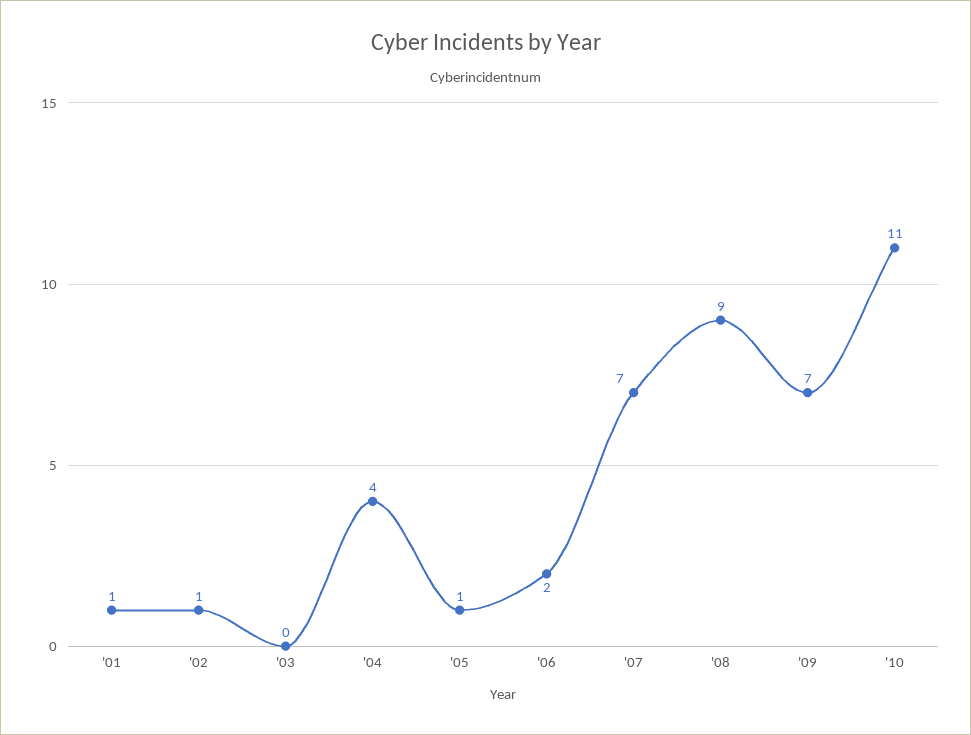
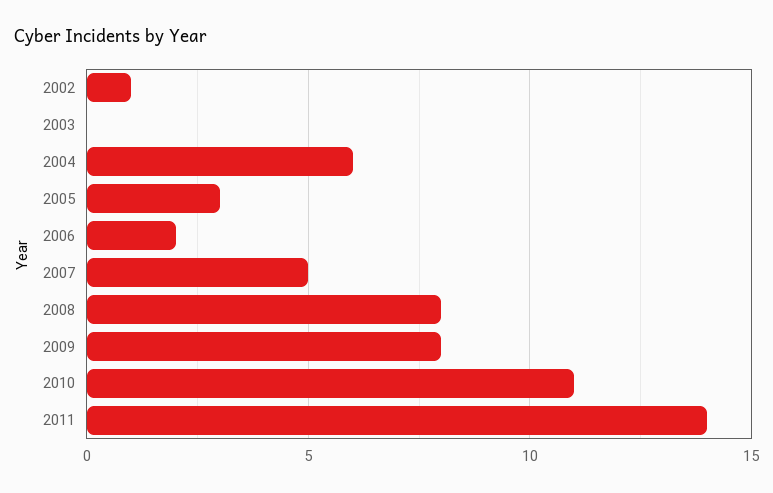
'01: 1 -> none
'04: 4 -> 6
'05: 1 -> 3
'07: 7 -> 5
'08: 9 -> 8
'09: 7 -> 8
2011: none -> 14

